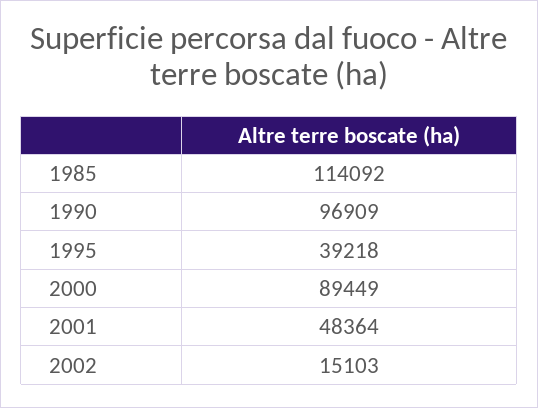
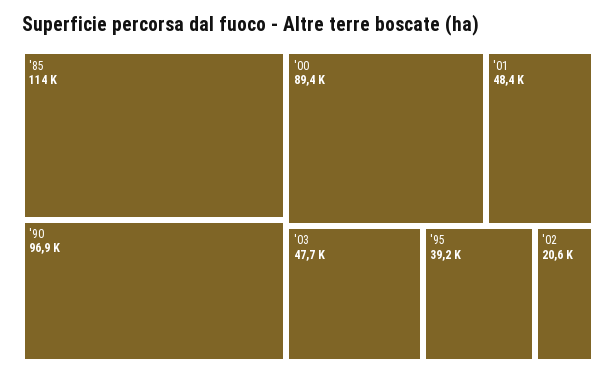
2002: 15103 -> 20600
'03: none -> 47700

